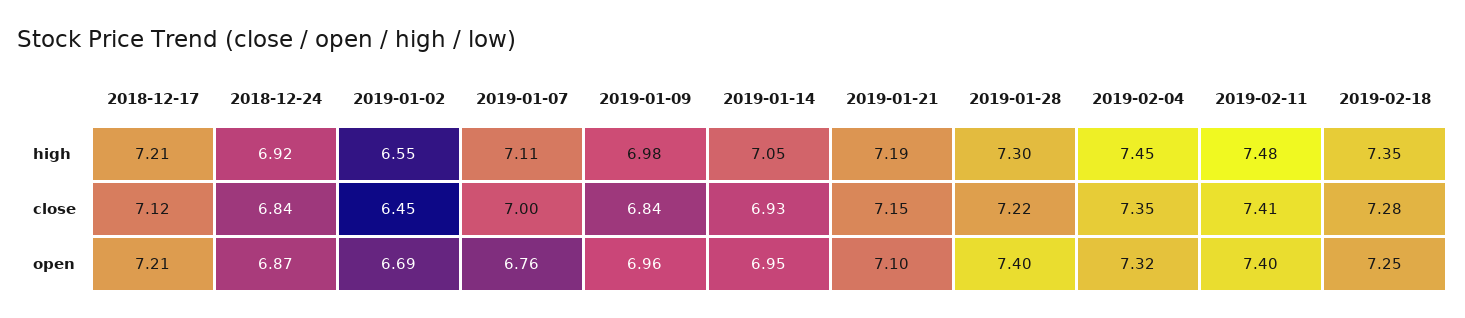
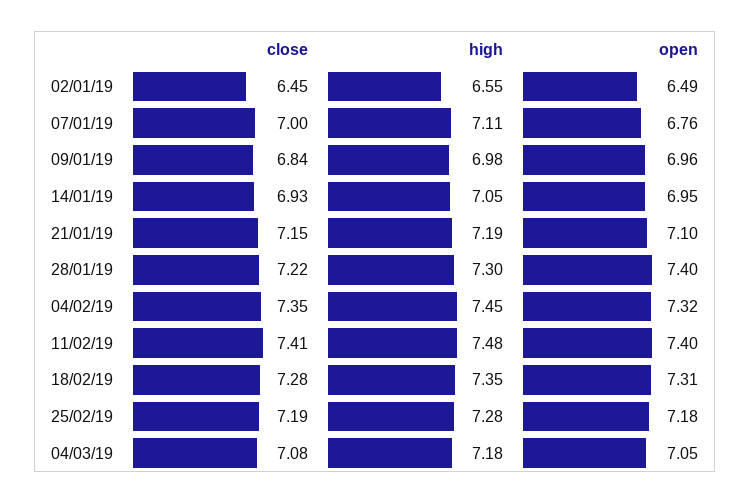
2018-12-17, high: 7.21 -> none
2018-12-24, high: 6.92 -> none
2018-12-17, close: 7.12 -> none
2018-12-24, close: 6.84 -> none
2018-12-17, open: 7.21 -> none
2018-12-24, open: 6.87 -> none
2019-01-02, open: 6.69 -> 6.49
2019-02-18, open: 7.25 -> 7.31
25/02/19, close: none -> 7.19
25/02/19, high: none -> 7.28
25/02/19, open: none -> 7.18
04/03/19, close: none -> 7.08
04/03/19, high: none -> 7.18
04/03/19, open: none -> 7.05

